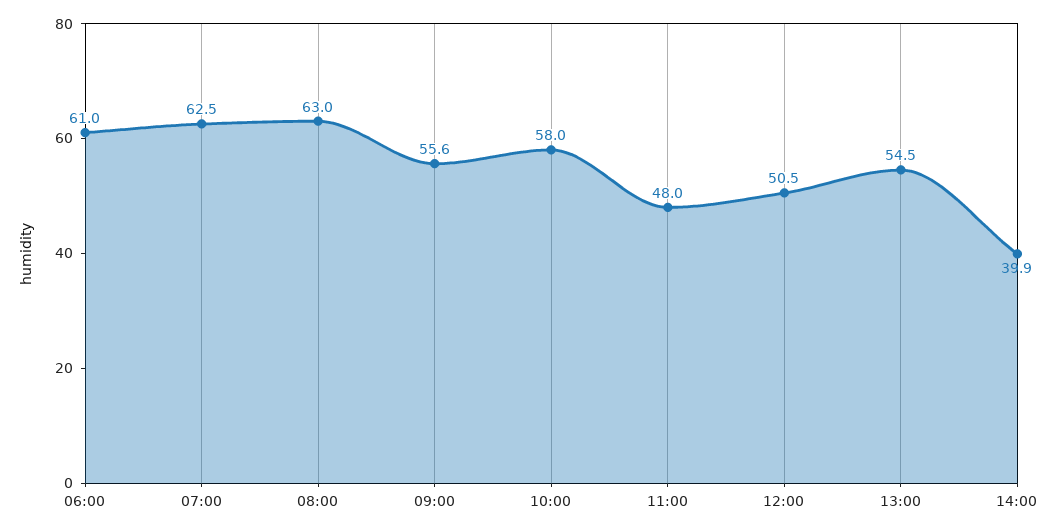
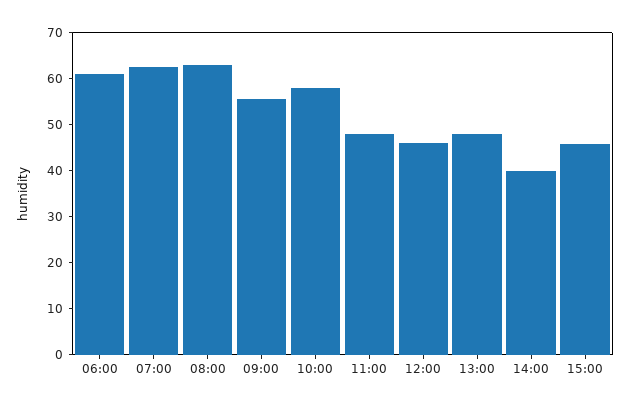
12:00: 50.5 -> 46
13:00: 54.5 -> 48
15:00: none -> 46

